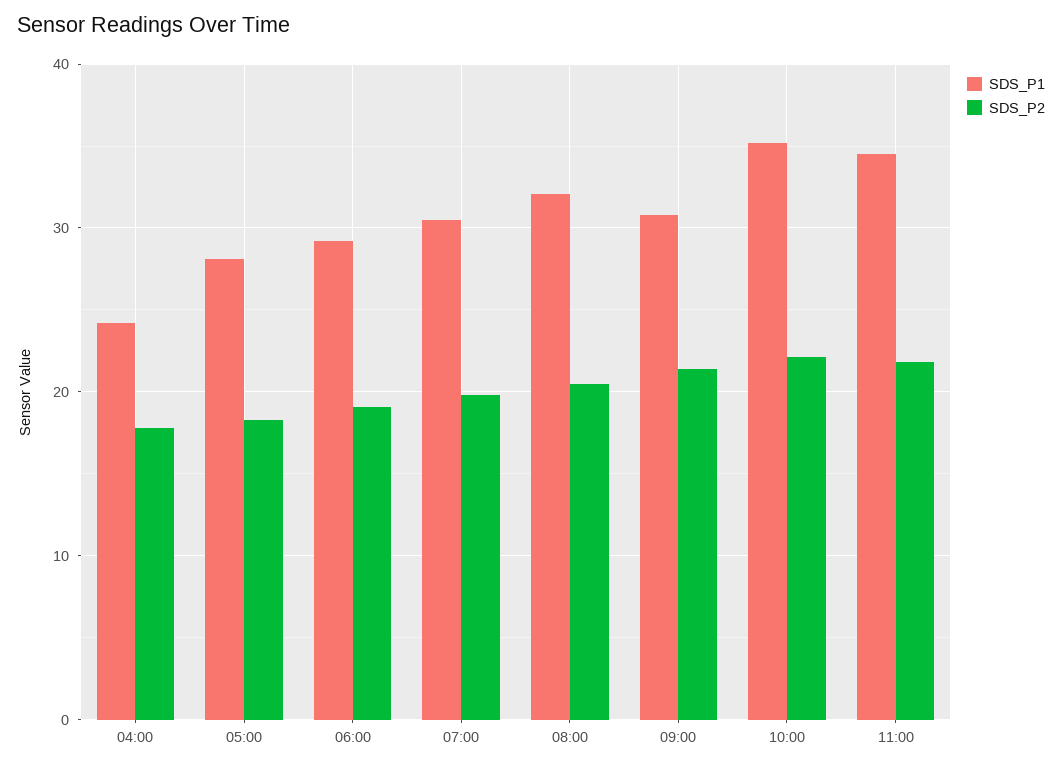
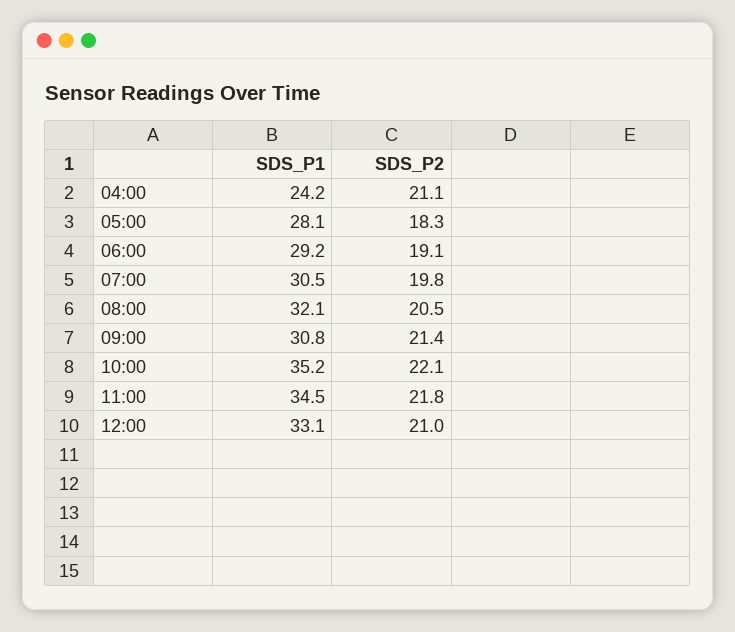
SDS_P2, 04:00: 18 -> 21.1
SDS_P1, 12:00: none -> 33.1
SDS_P2, 12:00: none -> 21

